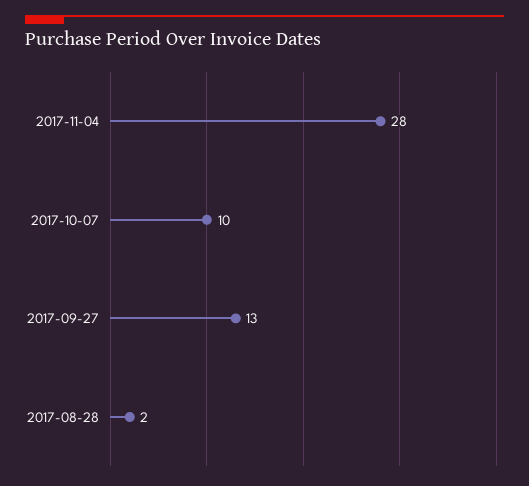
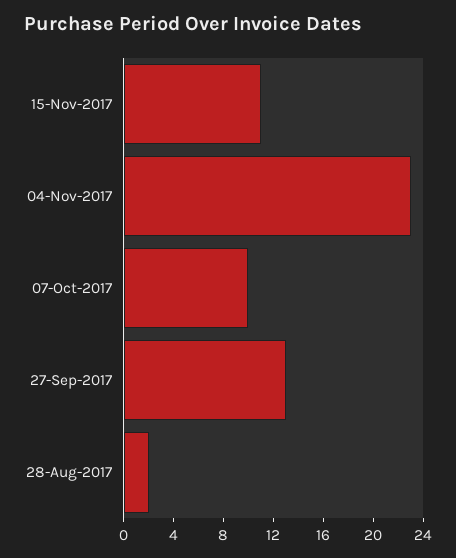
2017-11-04: 28 -> 23
15-Nov-2017: none -> 11

